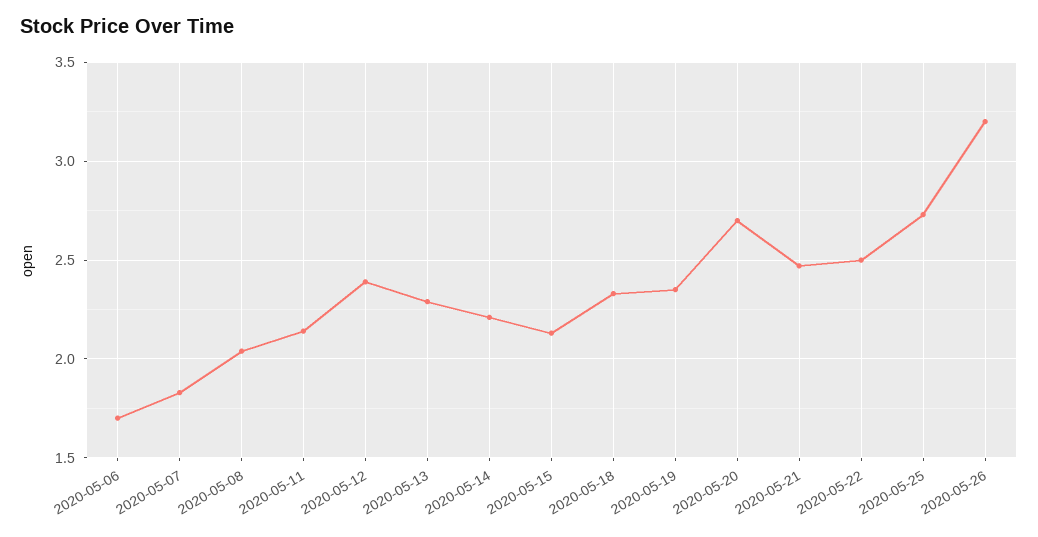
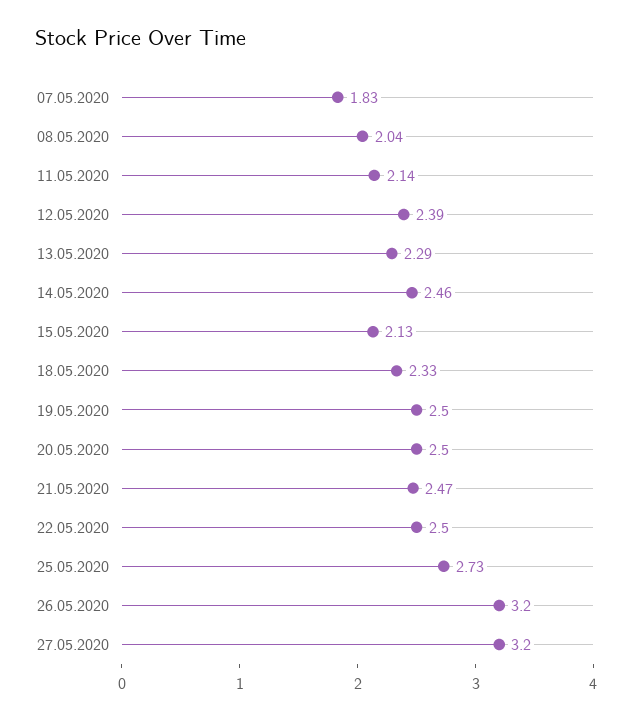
2020-05-06: 1.7 -> none
2020-05-14: 2.2 -> 2.46
2020-05-19: 2.35 -> 2.5
2020-05-20: 2.7 -> 2.5
27.05.2020: none -> 3.2

